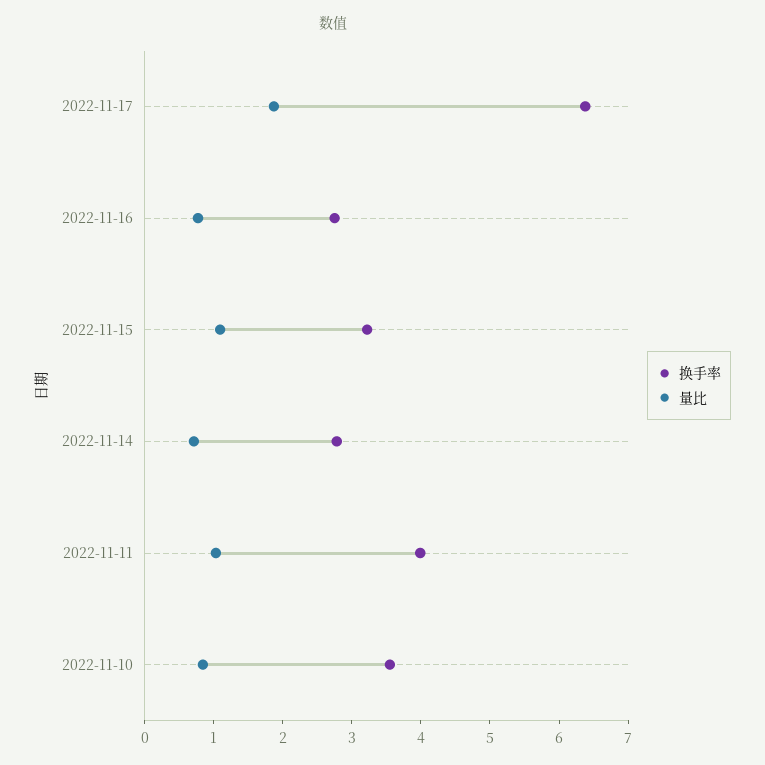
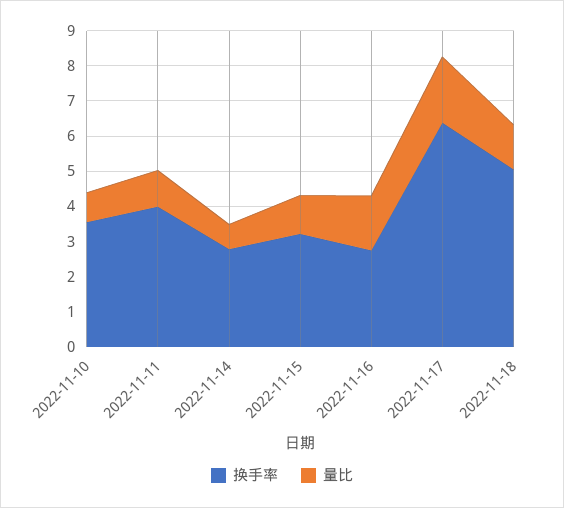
量比, 2022-11-16: 0.8 -> 1.5
换手率, 2022-11-18: none -> 5
量比, 2022-11-18: none -> 1.25

